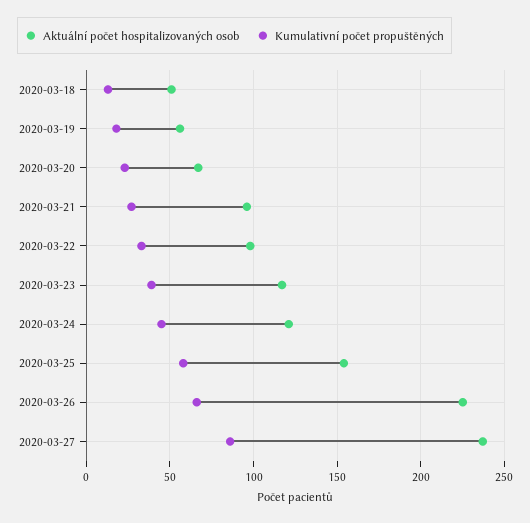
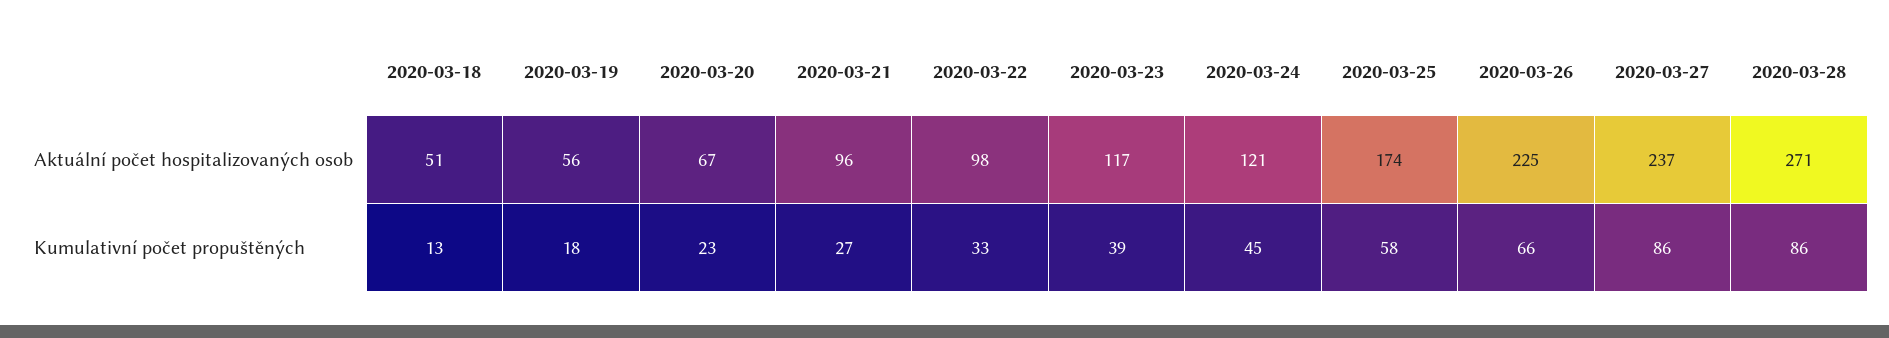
Aktuální počet hospitalizovaných osob, 2020-03-25: 155 -> 174
Aktuální počet hospitalizovaných osob, 2020-03-28: none -> 271
Kumulativní počet propuštěných, 2020-03-28: none -> 86

